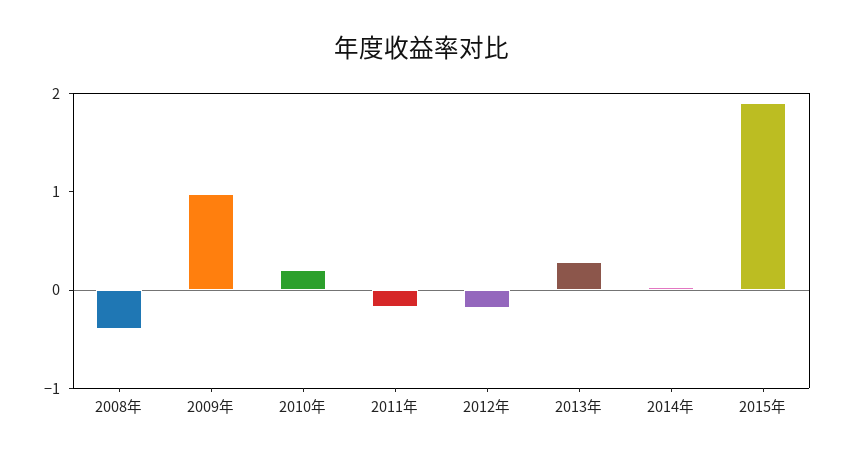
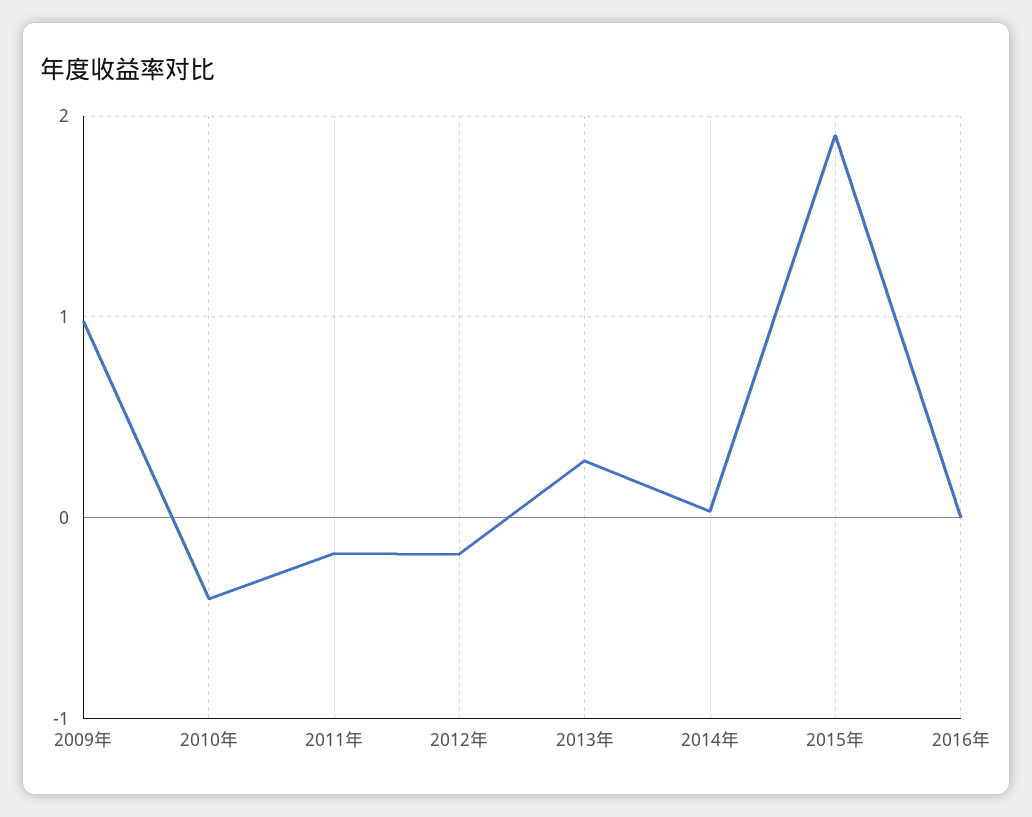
2008年: -0.4 -> none
2010年: 0.2 -> -0.4
2016年: none -> 0

